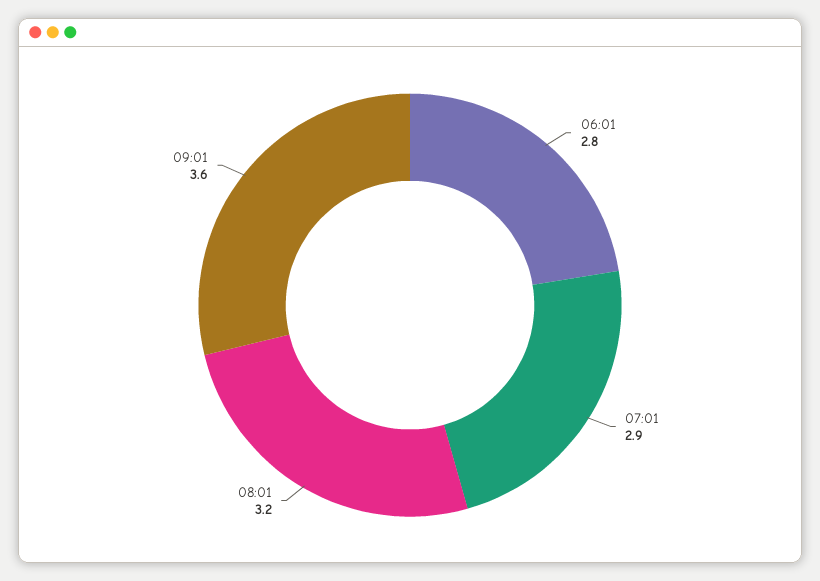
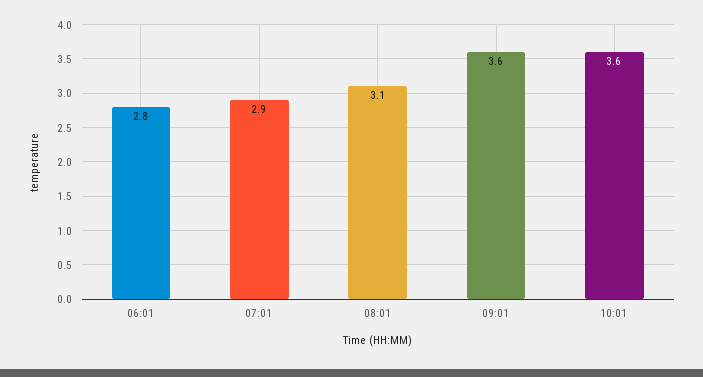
08:01: 3.2 -> 3.1
10:01: none -> 3.6

